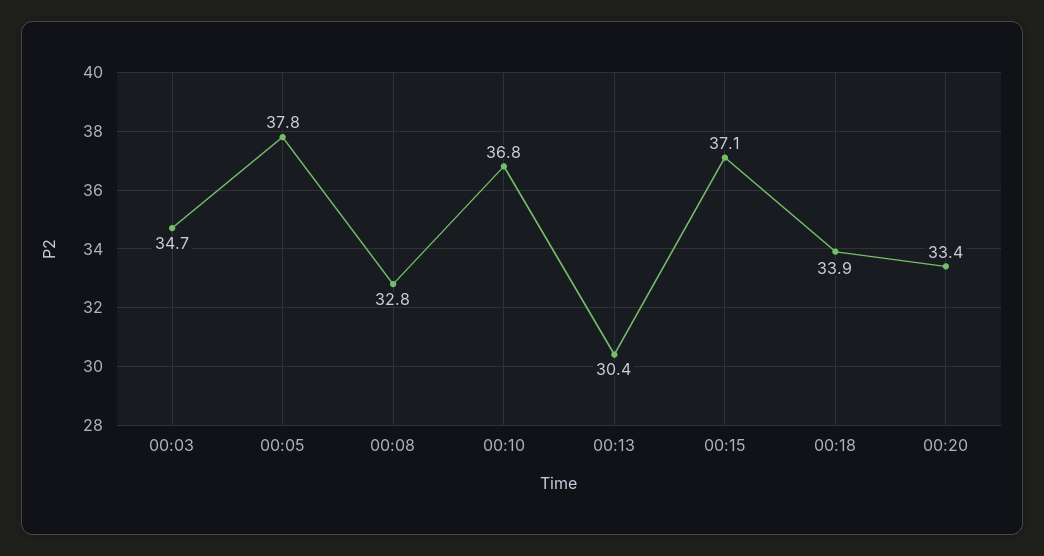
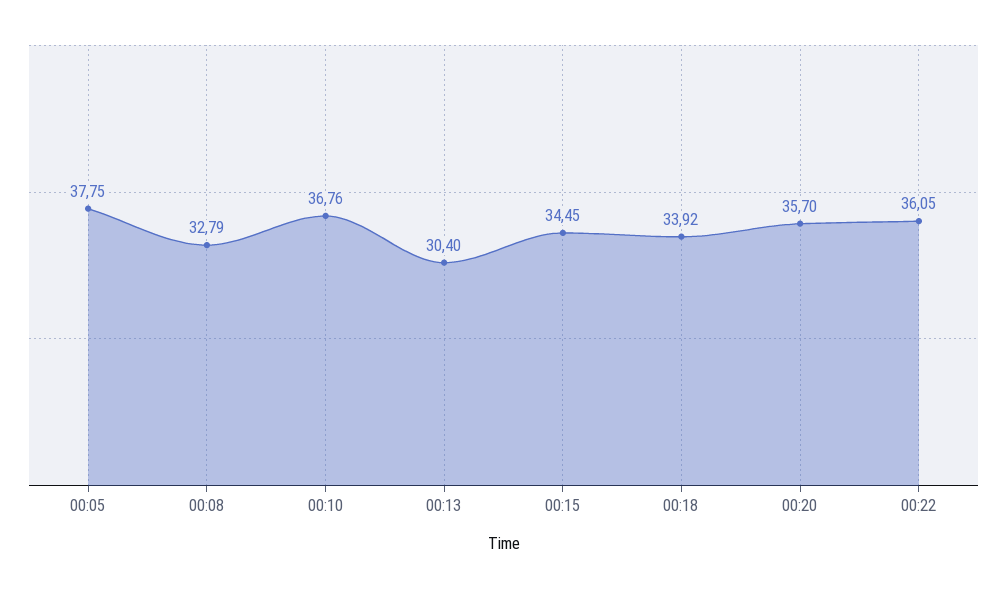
00:03: 34.7 -> none
00:15: 37.1 -> 34.45
00:20: 33.4 -> 35.7
00:22: none -> 36.05

